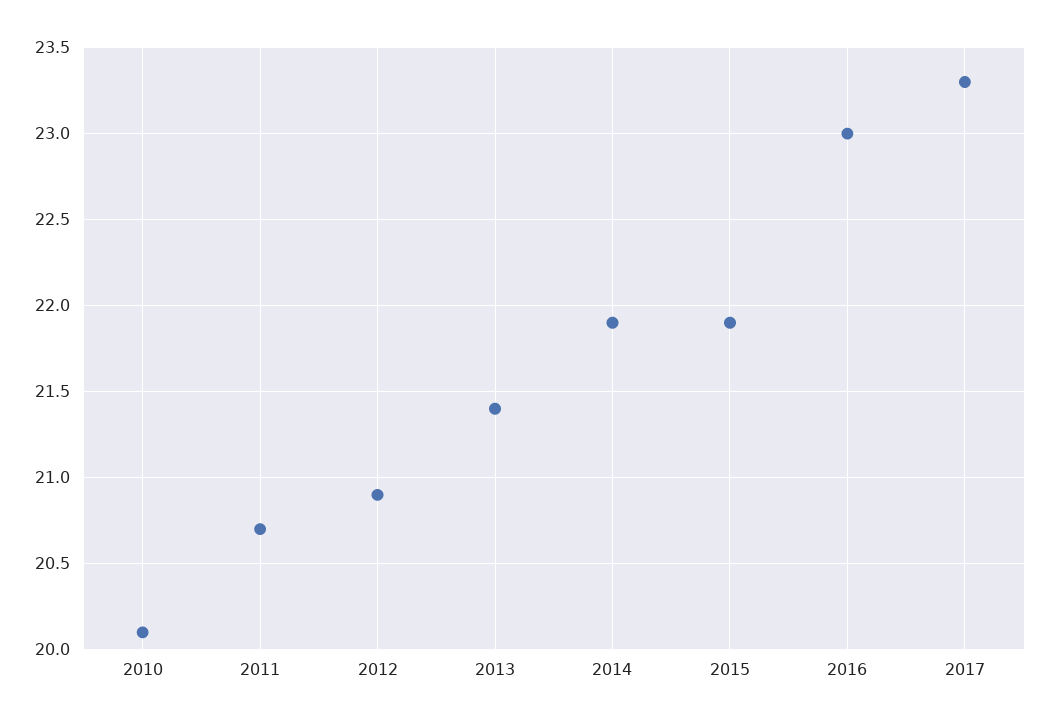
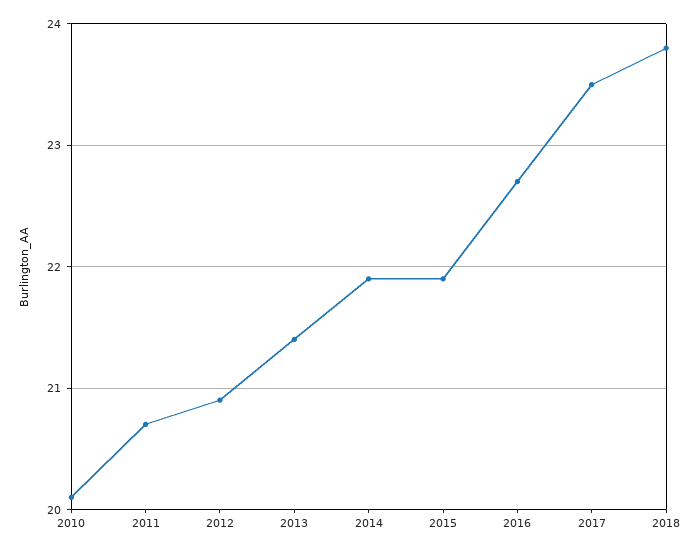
2016: 23 -> 22.7
2017: 23.3 -> 23.5
2018: none -> 23.8

